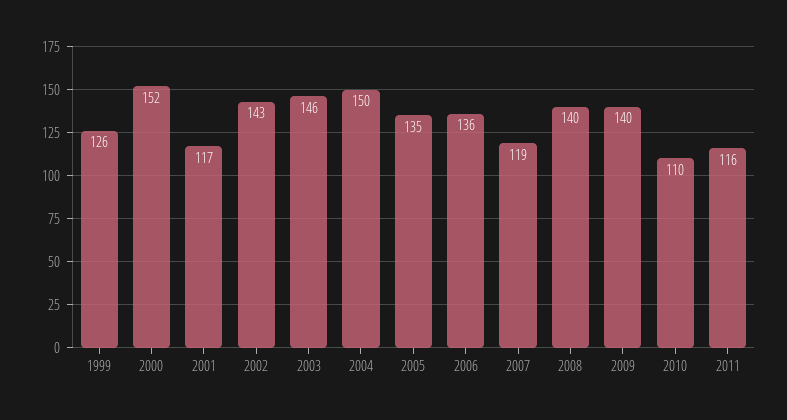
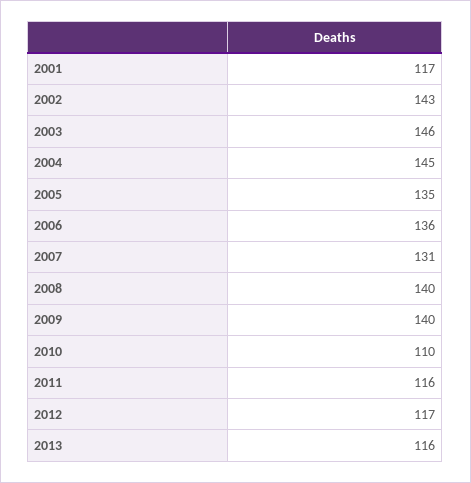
1999: 126 -> none
2000: 152 -> none
2004: 150 -> 145
2007: 119 -> 131
2012: none -> 117
2013: none -> 116

